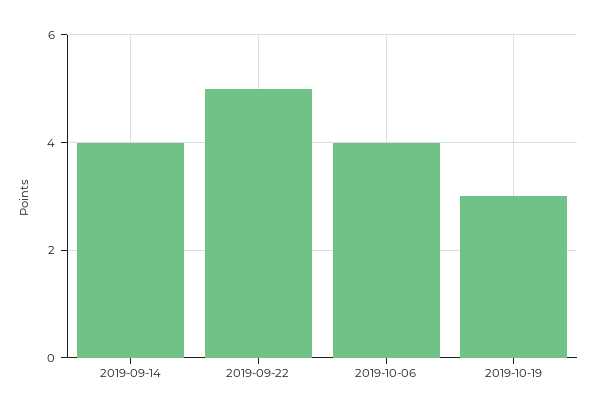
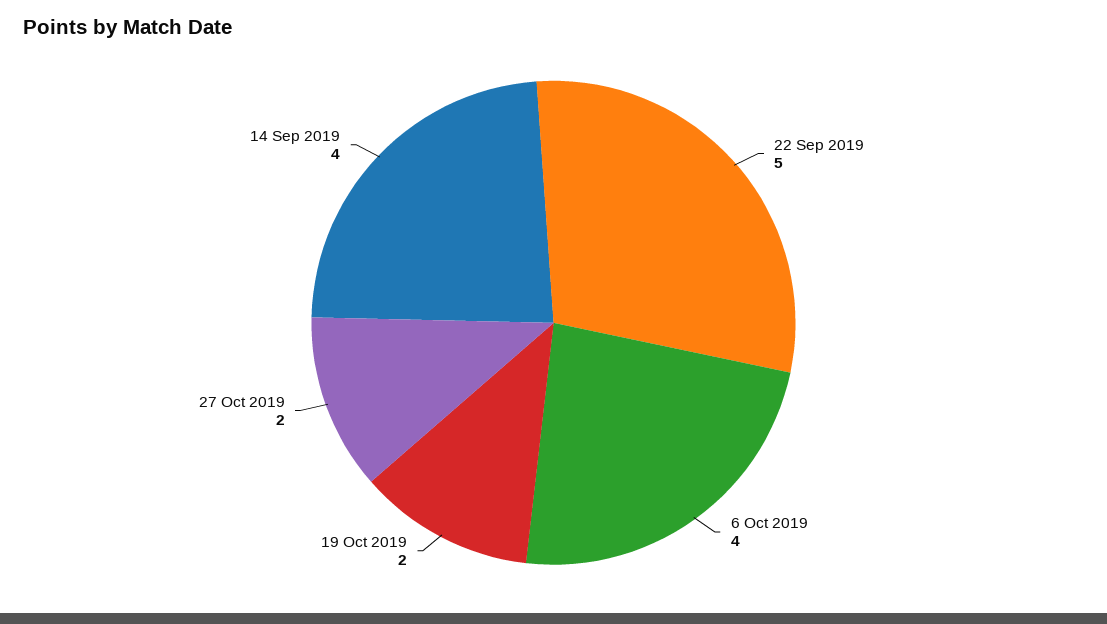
2019-10-19: 3 -> 2
27 Oct 2019: none -> 2

